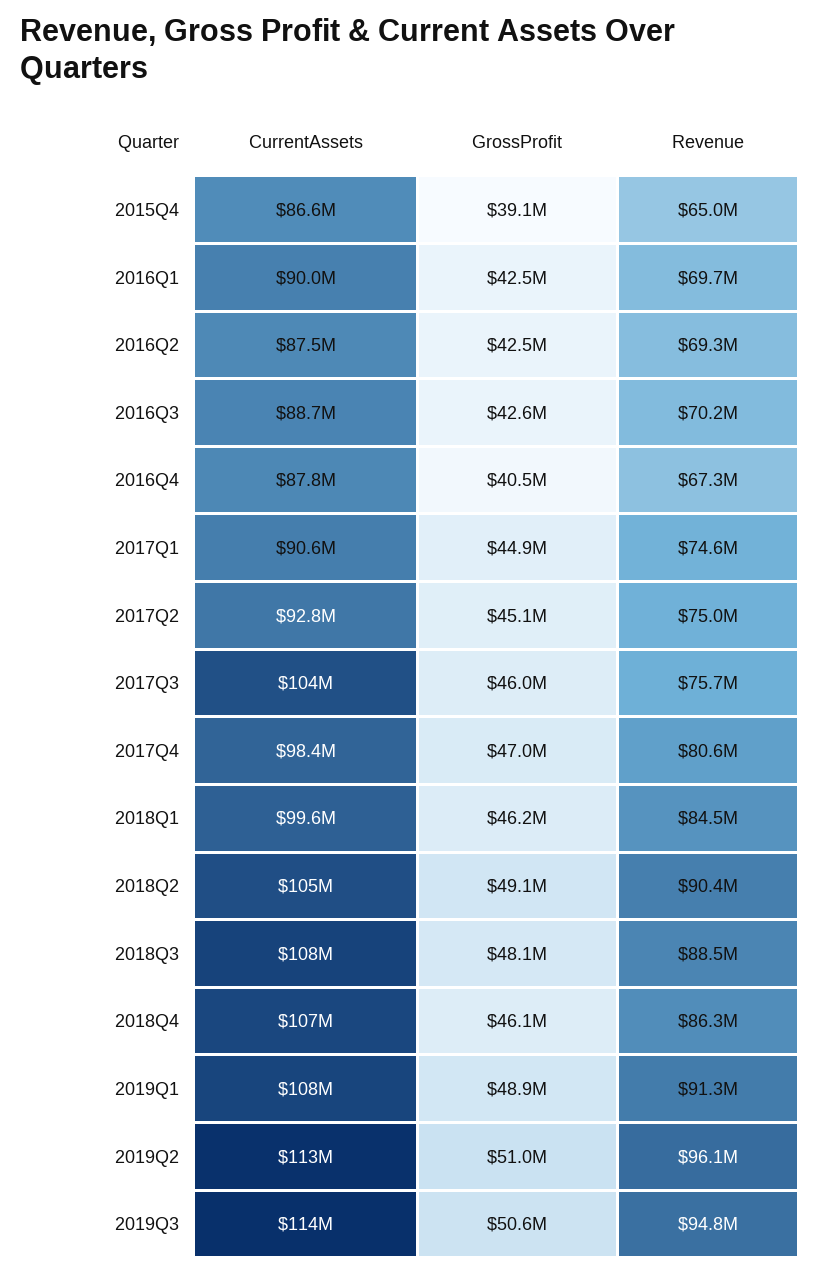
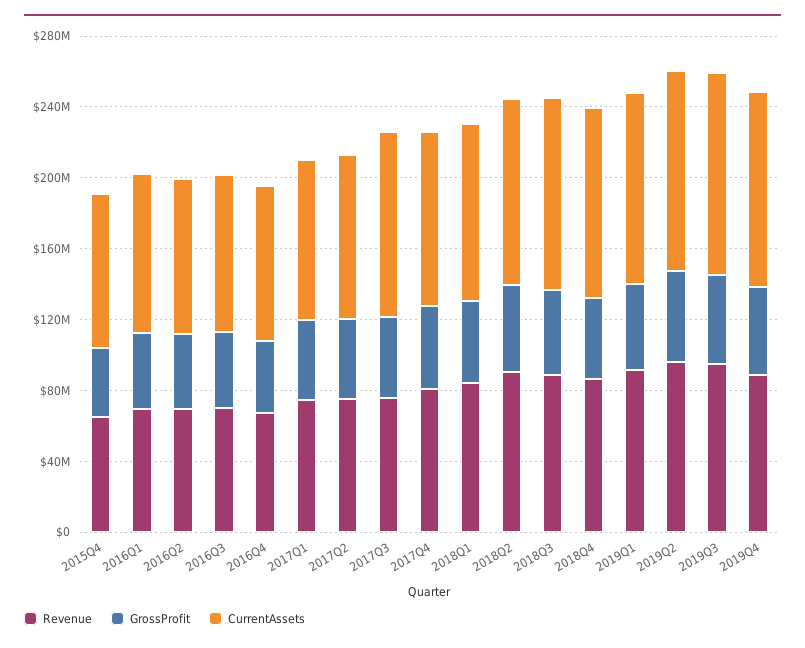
Revenue, 2019Q4: none -> 90000000
GrossProfit, 2019Q4: none -> 50000000
CurrentAssets, 2019Q4: none -> 110000000

